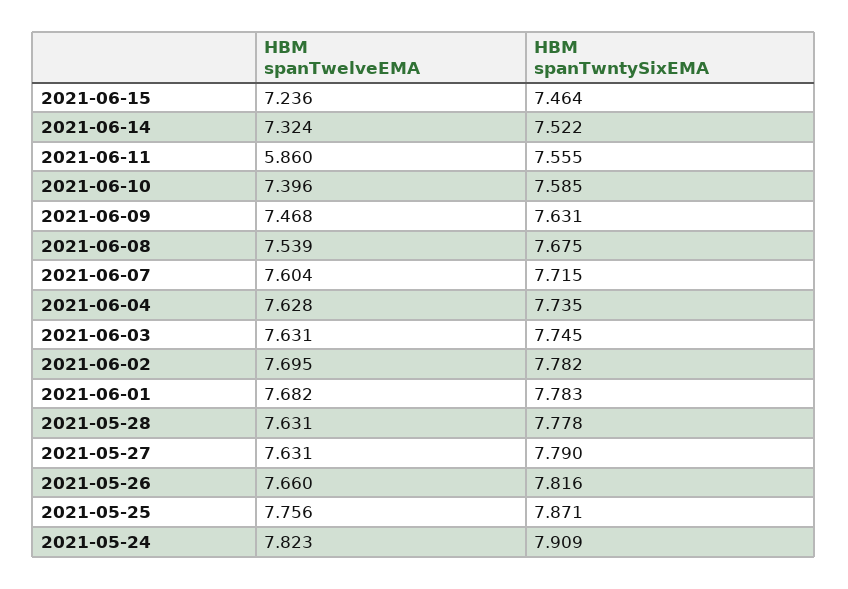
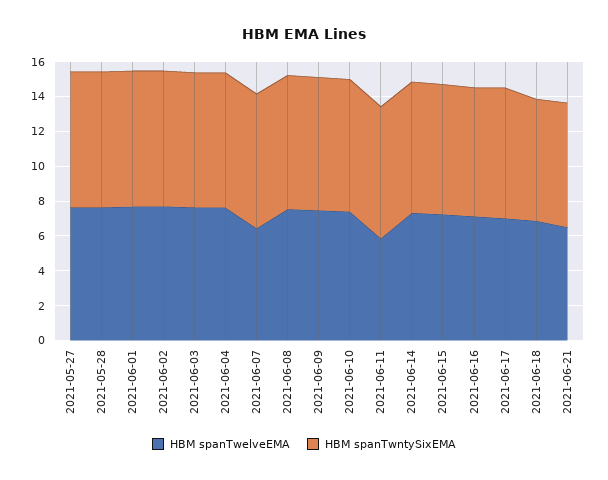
HBM spanTwelveEMA, 2021-06-07: 7.604 -> 6.5
HBM spanTwelveEMA, 2021-05-26: 7.66 -> none
HBM spanTwntySixEMA, 2021-05-26: 7.816 -> none
HBM spanTwelveEMA, 2021-05-25: 7.756 -> none
HBM spanTwntySixEMA, 2021-05-25: 7.871 -> none
HBM spanTwelveEMA, 2021-05-24: 7.823 -> none
HBM spanTwntySixEMA, 2021-05-24: 7.909 -> none
HBM spanTwelveEMA, 2021-06-16: none -> 7
HBM spanTwntySixEMA, 2021-06-16: none -> 7.5
HBM spanTwelveEMA, 2021-06-17: none -> 7
HBM spanTwntySixEMA, 2021-06-17: none -> 7.5
HBM spanTwelveEMA, 2021-06-18: none -> 7
HBM spanTwntySixEMA, 2021-06-18: none -> 7
HBM spanTwelveEMA, 2021-06-21: none -> 6.5
HBM spanTwntySixEMA, 2021-06-21: none -> 7

